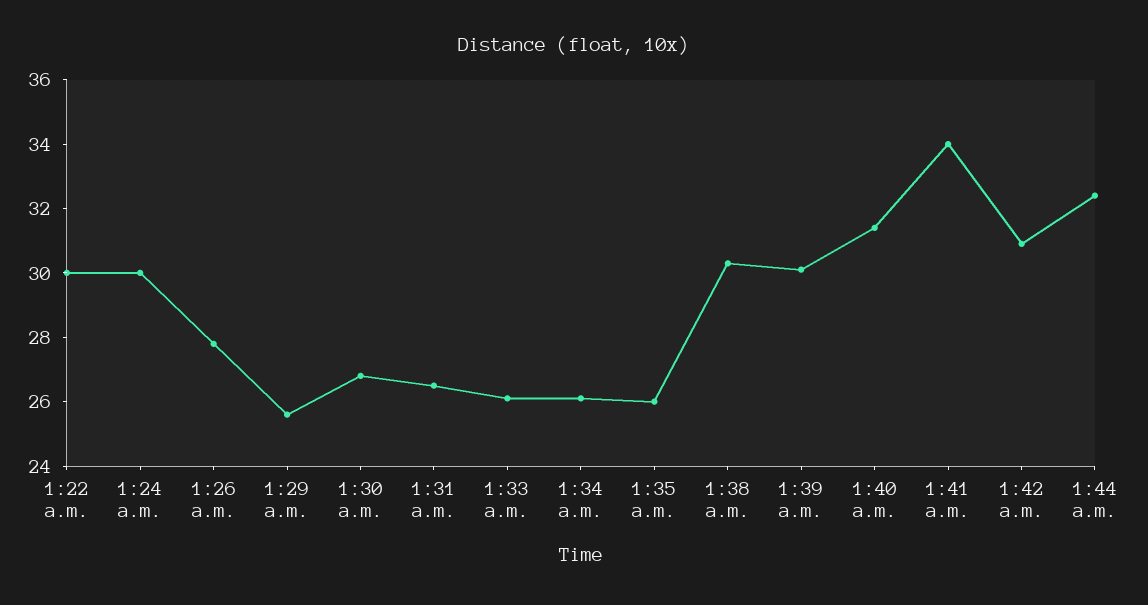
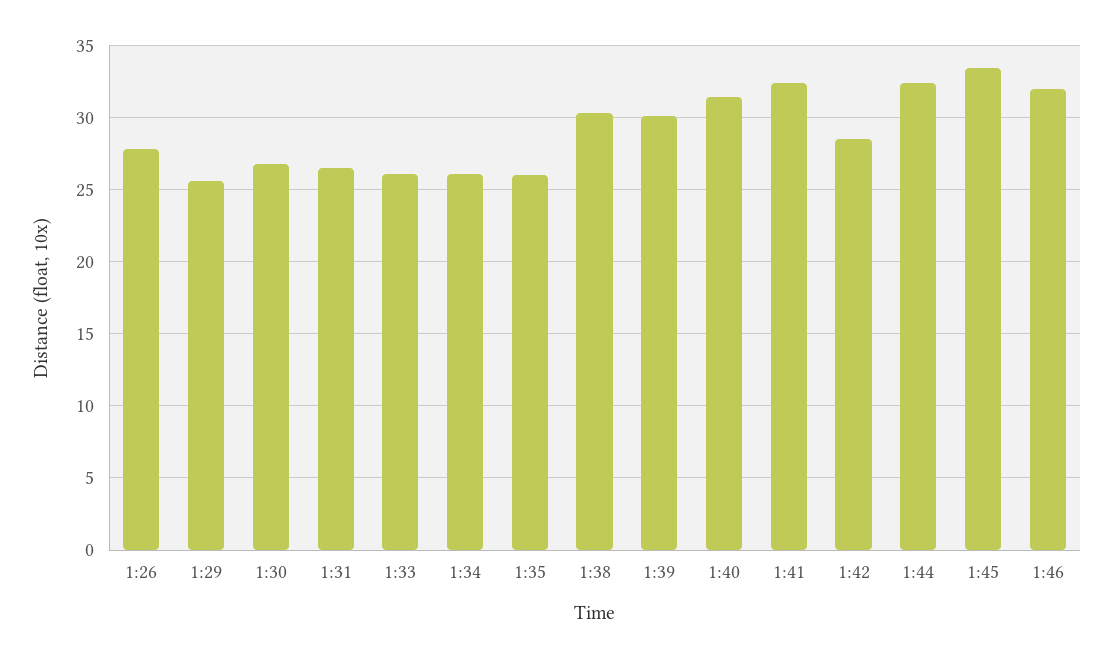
1:22 a.m.: 30 -> none
1:24 a.m.: 30 -> none
1:41 a.m.: 34 -> 32.5
1:42 a.m.: 31 -> 28.5
1:45: none -> 33.5
1:46: none -> 32

